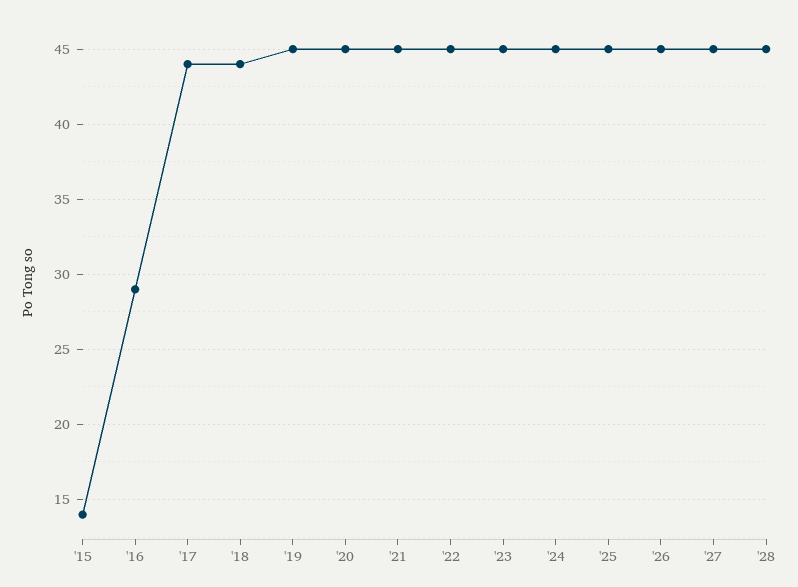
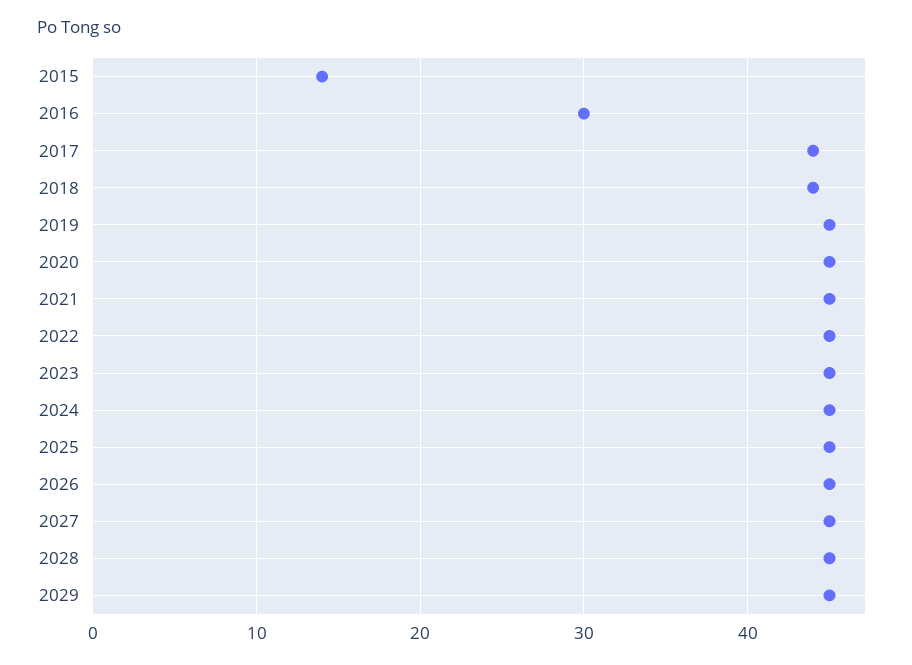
'16: 29 -> 30
2029: none -> 45

